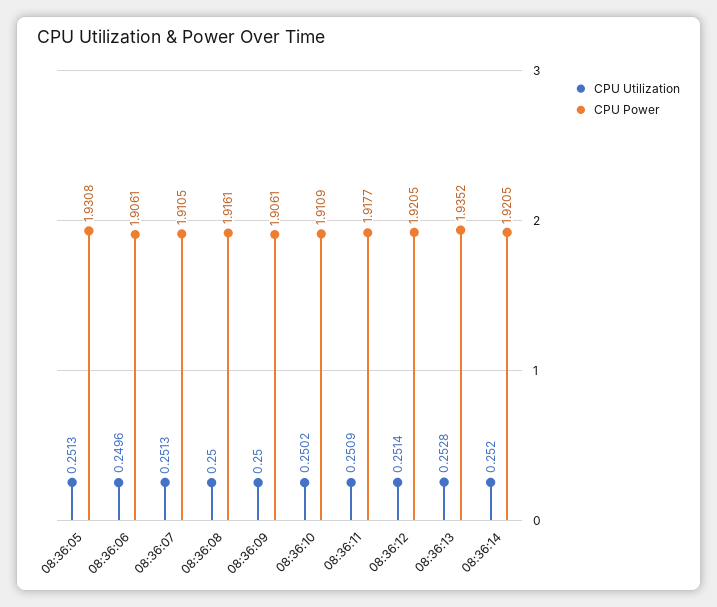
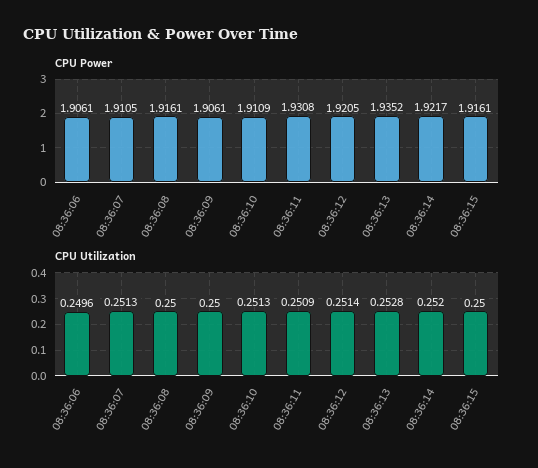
CPU Utilization, 08:36:05: 0.2513 -> none
CPU Power, 08:36:05: 1.9308 -> none
CPU Utilization, 08:36:10: 0.2502 -> 0.2513
CPU Power, 08:36:11: 1.9177 -> 1.9308
CPU Power, 08:36:14: 1.9205 -> 1.9217
CPU Power, 08:36:15: none -> 1.9161
CPU Utilization, 08:36:15: none -> 0.25

